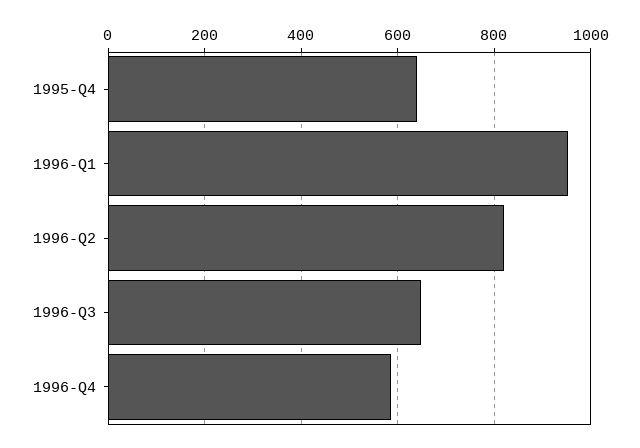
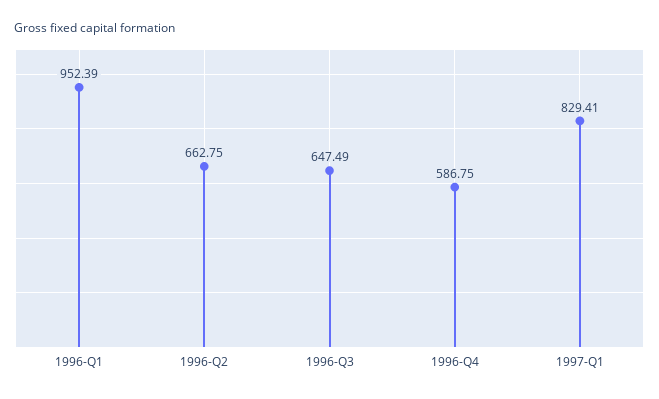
1995-Q4: 640 -> none
1996-Q2: 820 -> 662.75
1997-Q1: none -> 829.41

